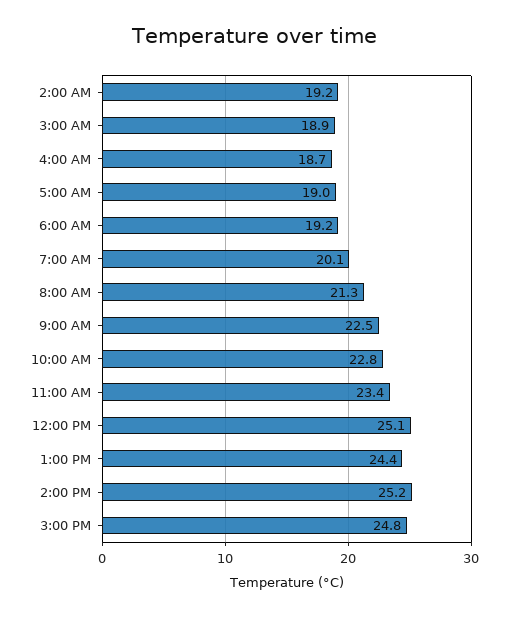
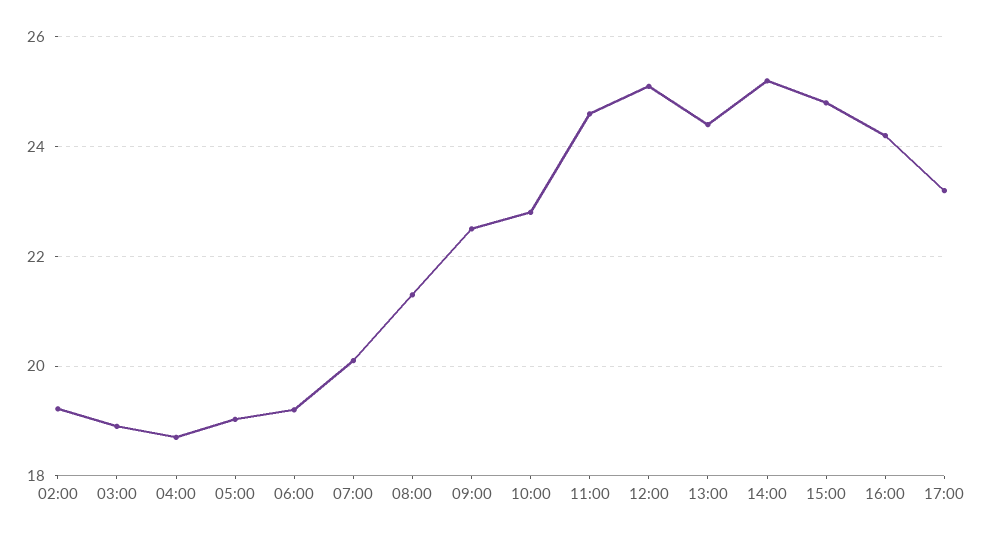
11:00 AM: 23.4 -> 24.6
16:00: none -> 24.2
17:00: none -> 23.2

